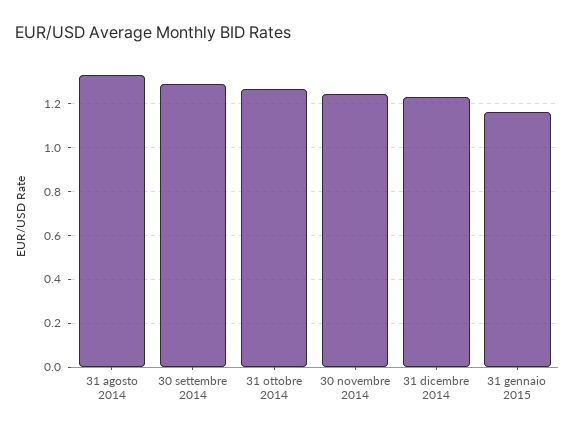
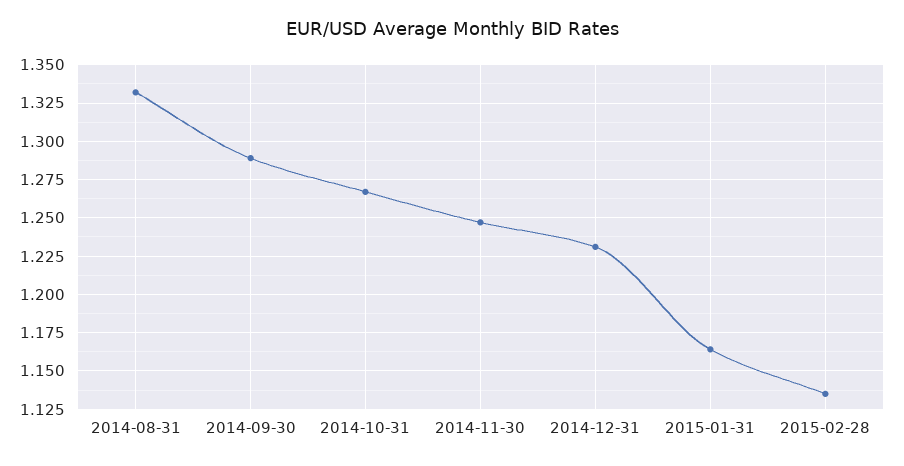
2015-02-28: none -> 1.135

